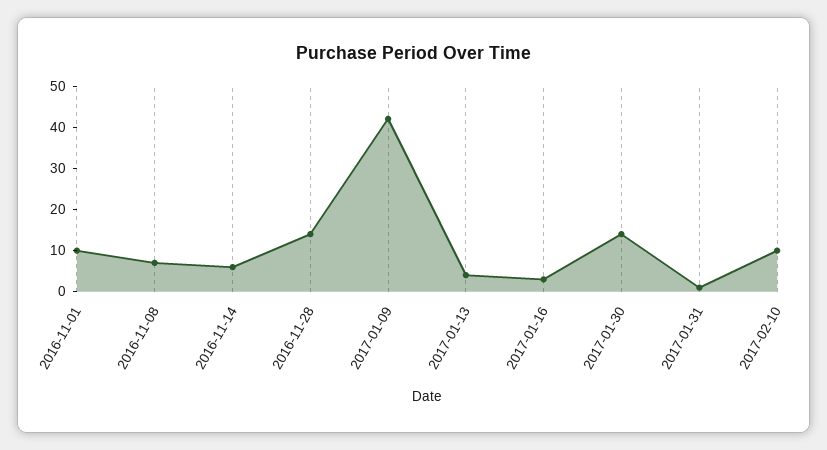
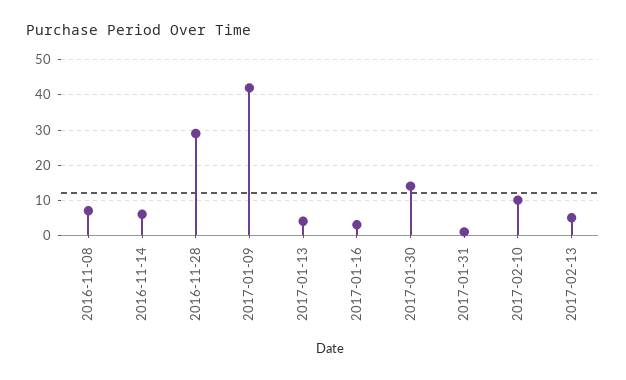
2016-11-01: 10 -> none
2016-11-28: 15 -> 30
2017-02-13: none -> 5

